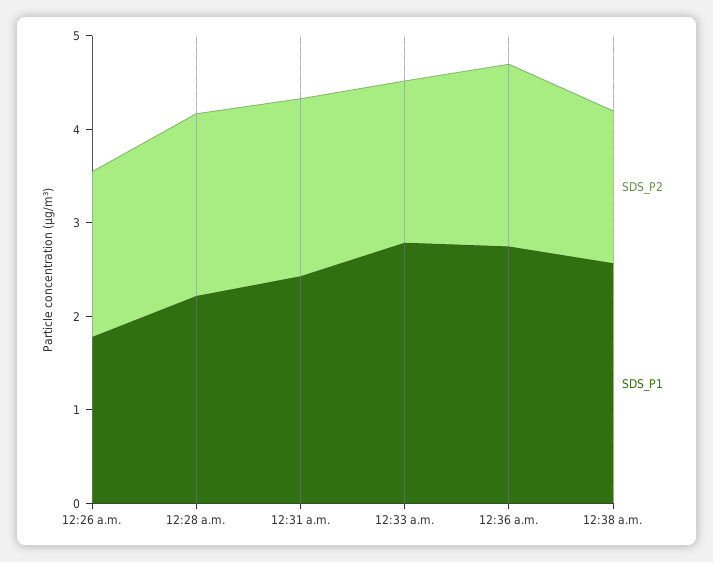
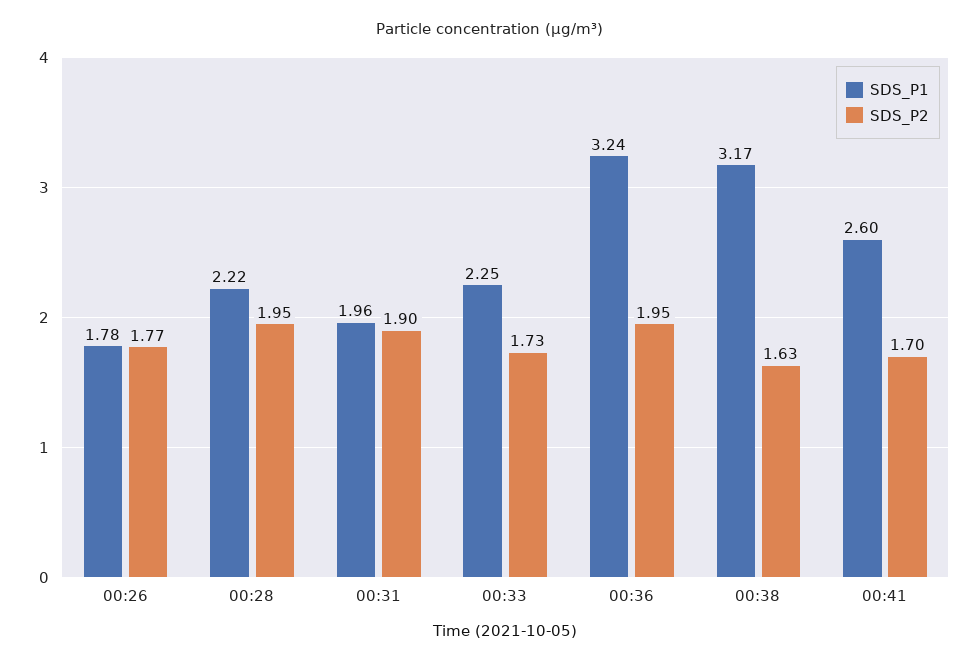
SDS_P1, 12:31 a.m.: 2.4 -> 1.96
SDS_P1, 12:33 a.m.: 2.8 -> 2.25
SDS_P1, 12:36 a.m.: 2.8 -> 3.24
SDS_P1, 12:38 a.m.: 2.6 -> 3.17
SDS_P1, 00:41: none -> 2.6
SDS_P2, 00:41: none -> 1.7

